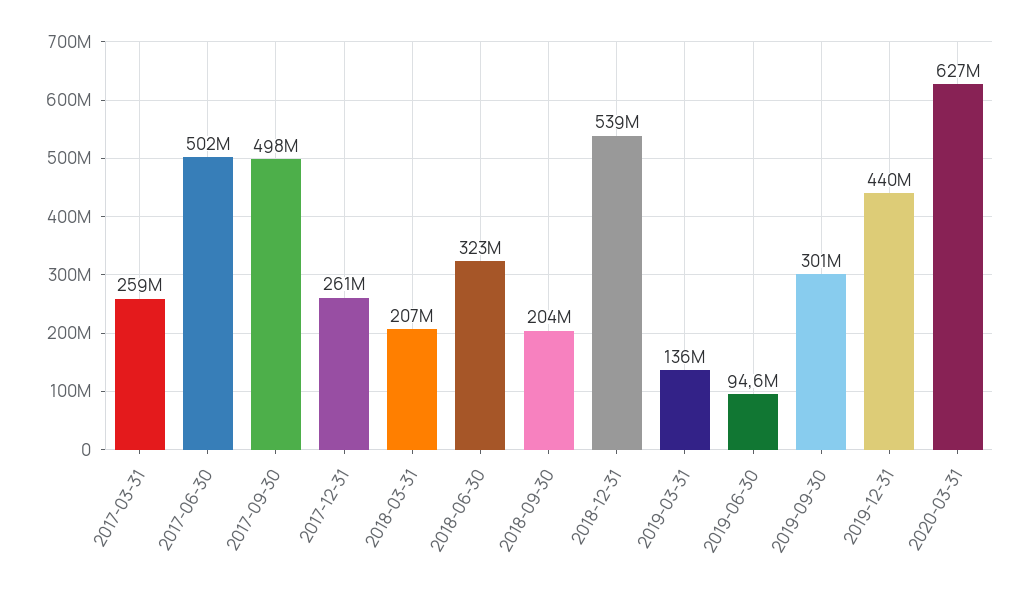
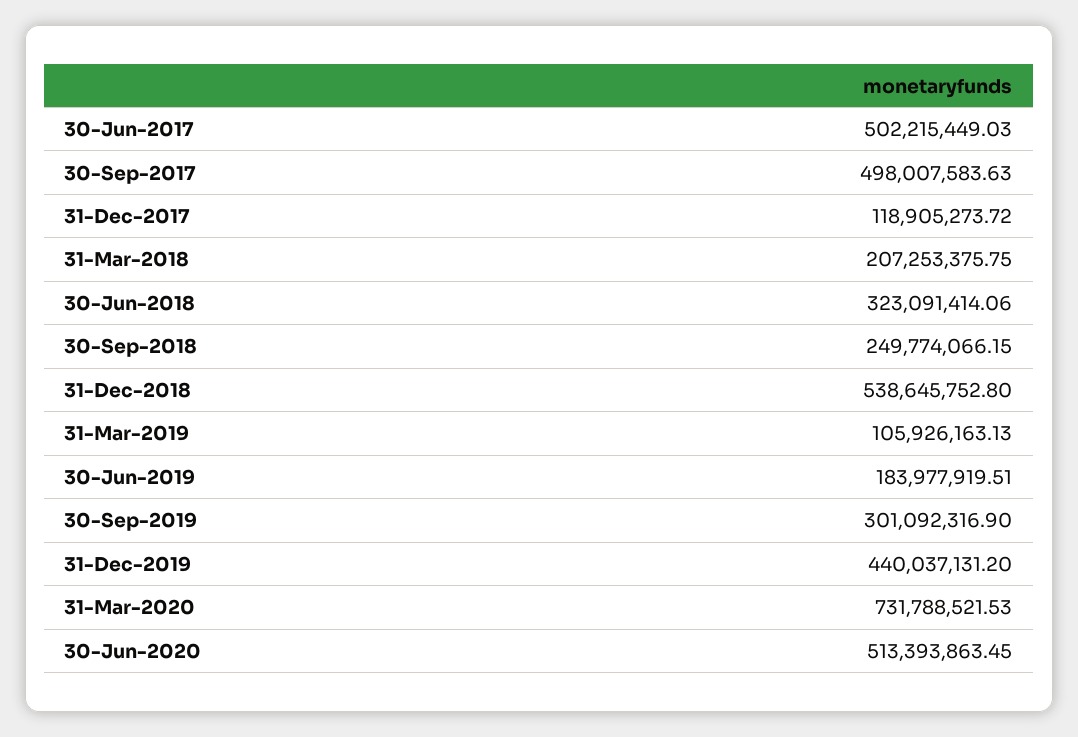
2017-03-31: 259000000 -> none
2017-12-31: 261000000 -> 118905273.72
2018-09-30: 204000000 -> 249774066.15
2019-03-31: 136000000 -> 105926163.13
2019-06-30: 94600000 -> 183977919.51
2020-03-31: 627000000 -> 731788521.53
30-Jun-2020: none -> 513393863.45

